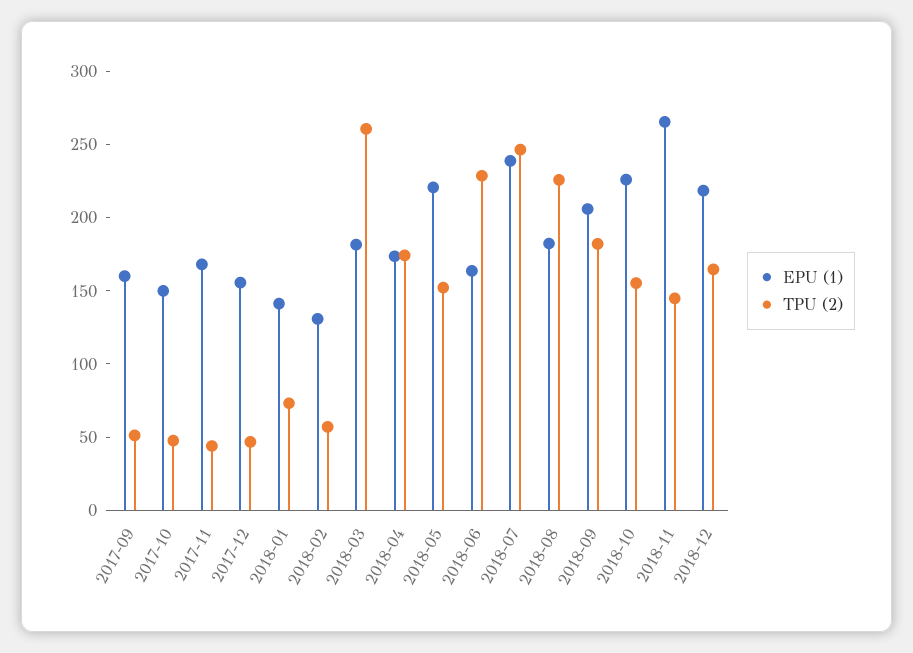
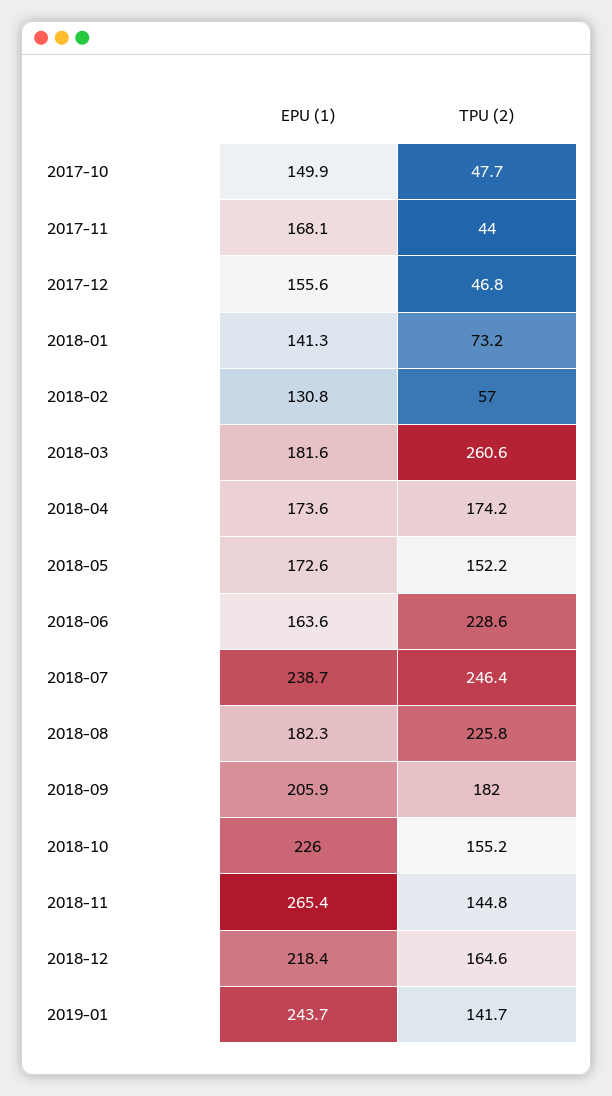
EPU (1), 2017-09: 160 -> none
TPU (2), 2017-09: 50 -> none
EPU (1), 2018-05: 220 -> 172.6
EPU (1), 2019-01: none -> 243.7
TPU (2), 2019-01: none -> 141.7

